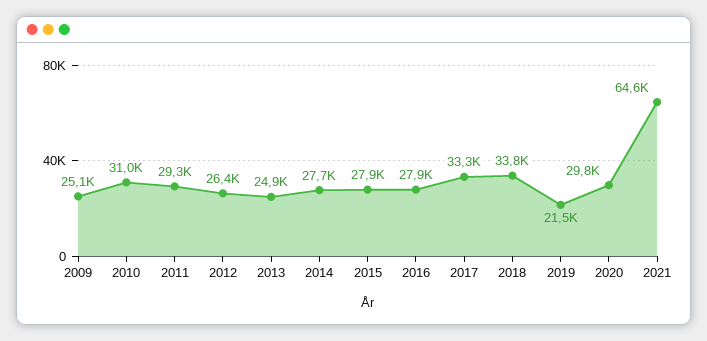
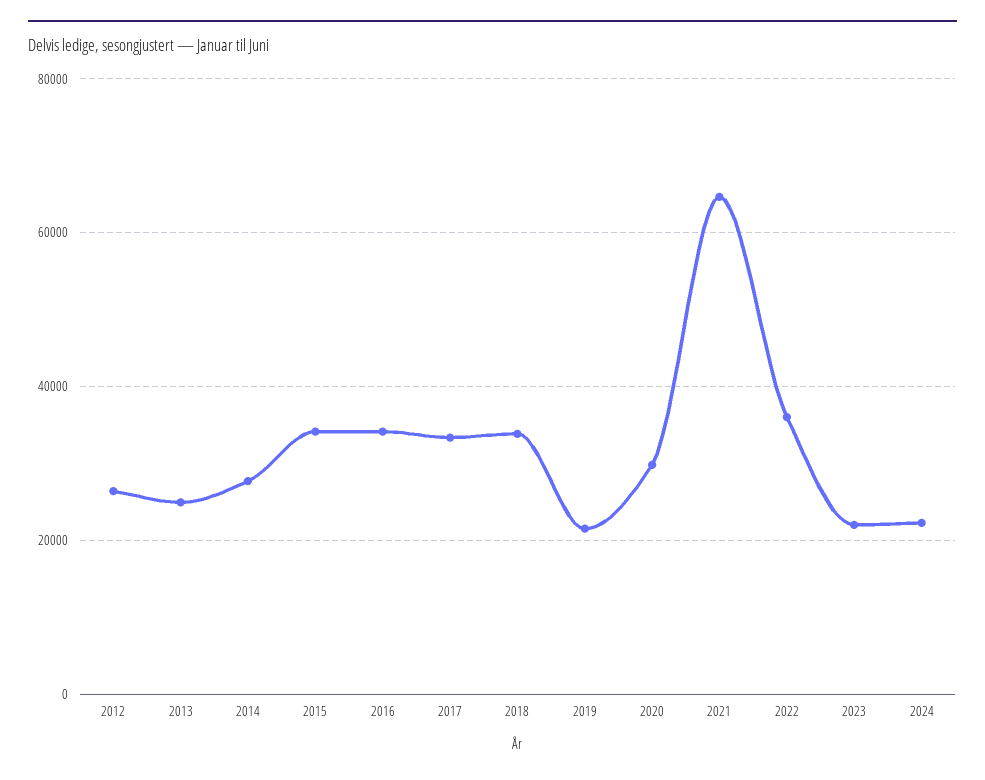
2009: 25100 -> none
2010: 31000 -> none
2011: 29300 -> none
2015: 27900 -> 34000
2016: 27900 -> 34000
2022: none -> 36000
2023: none -> 22000
2024: none -> 22000

